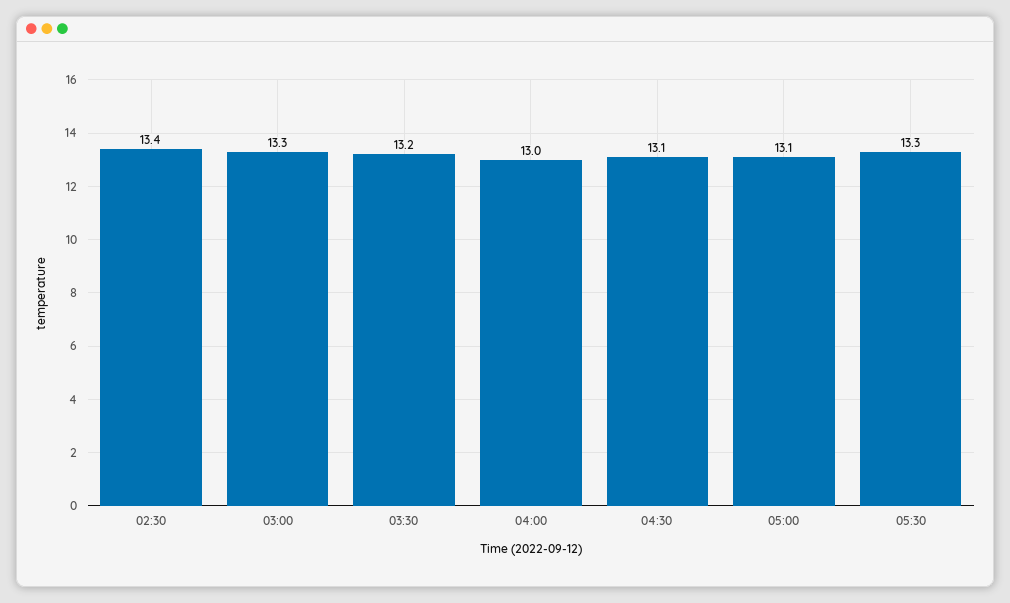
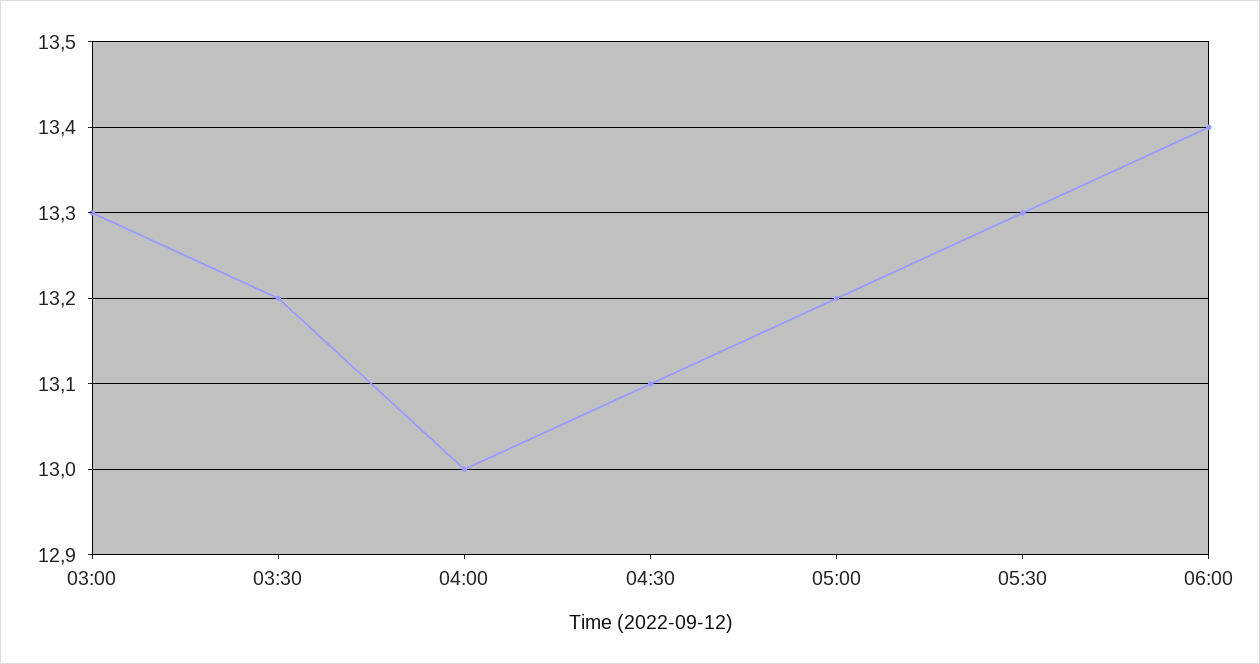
02:30: 13.4 -> none
05:00: 13.1 -> 13.2
06:00: none -> 13.4

